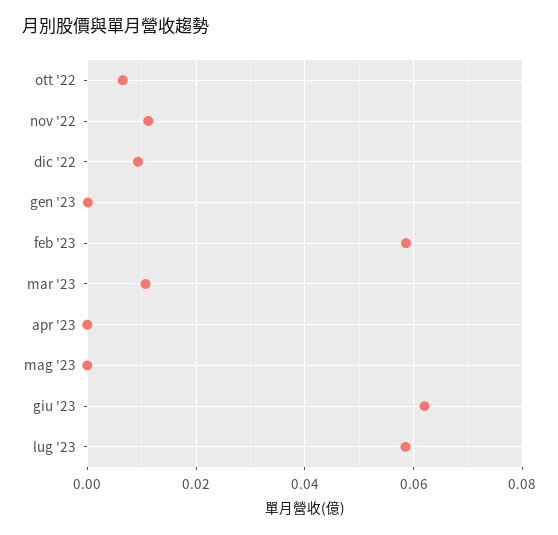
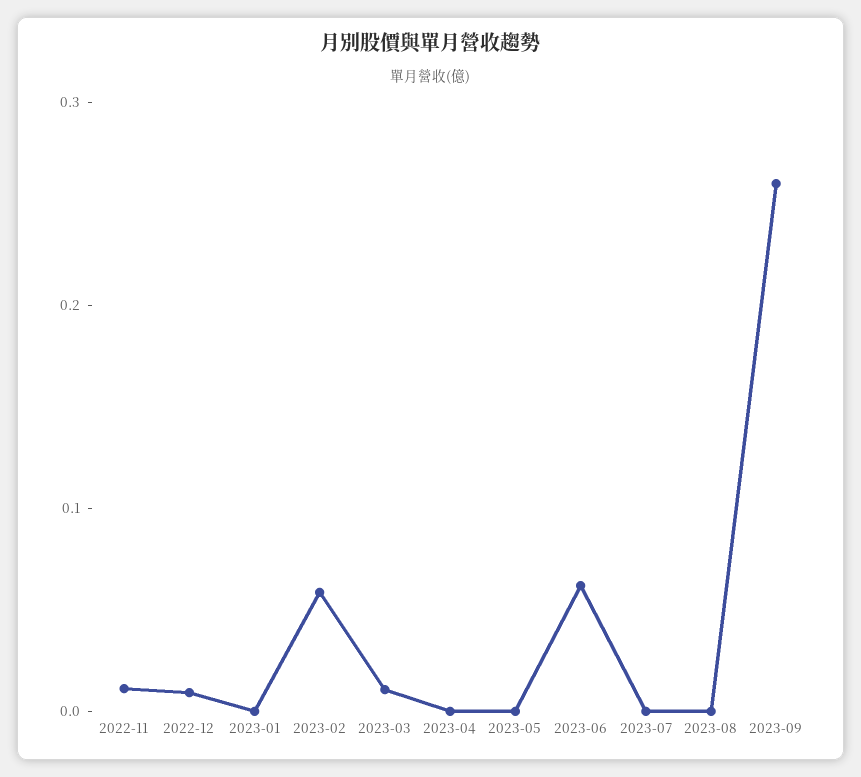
ott '22: 0.006 -> none
lug '23: 0.058 -> 0
2023-08: none -> 0
2023-09: none -> 0.26

